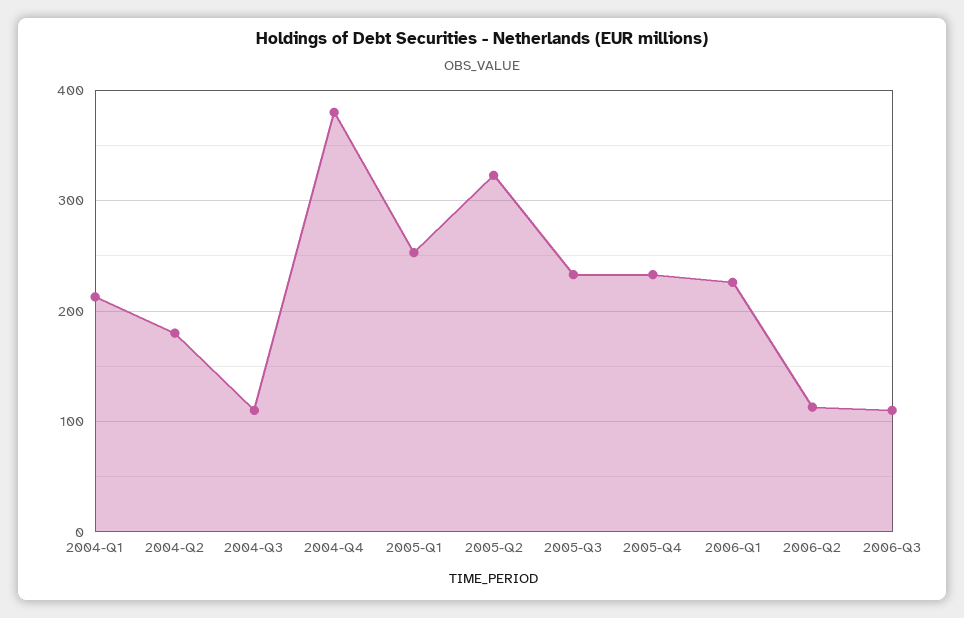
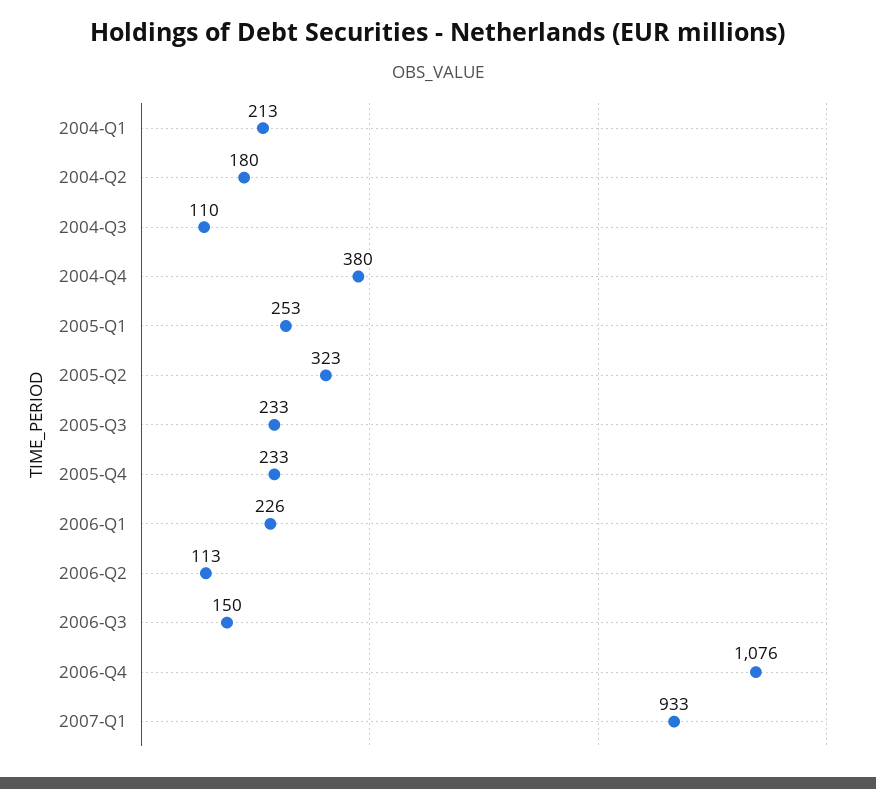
2006-Q3: 110 -> 150
2006-Q4: none -> 1076
2007-Q1: none -> 933

